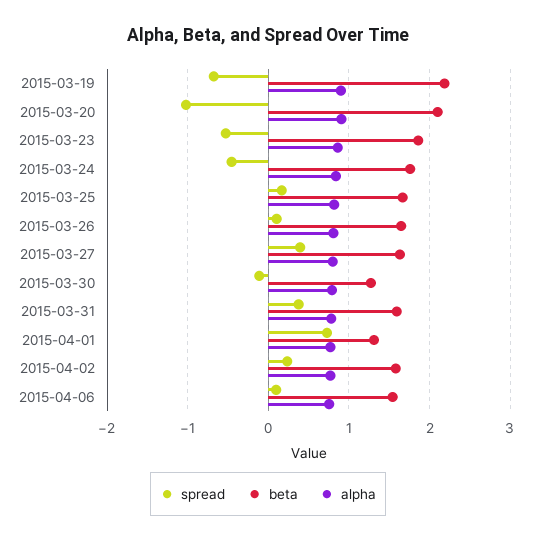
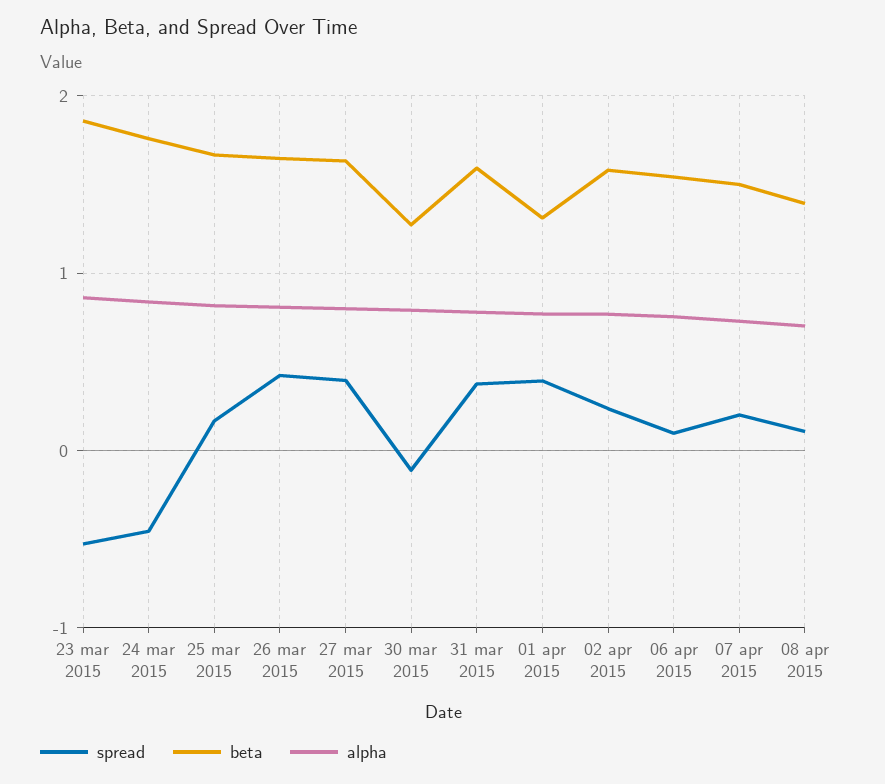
spread, 2015-03-19: -0.7 -> none
beta, 2015-03-19: 2.2 -> none
alpha, 2015-03-19: 0.9 -> none
spread, 2015-03-20: -1 -> none
beta, 2015-03-20: 2.1 -> none
alpha, 2015-03-20: 0.9 -> none
spread, 2015-03-26: 0.1 -> 0.4
spread, 2015-04-01: 0.7 -> 0.4
spread, 07 apr 2015: none -> 0.2
beta, 07 apr 2015: none -> 1.5
alpha, 07 apr 2015: none -> 0.7
spread, 08 apr 2015: none -> 0.1
beta, 08 apr 2015: none -> 1.4
alpha, 08 apr 2015: none -> 0.7

